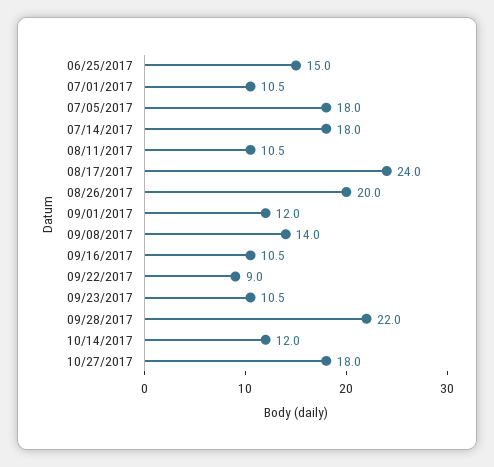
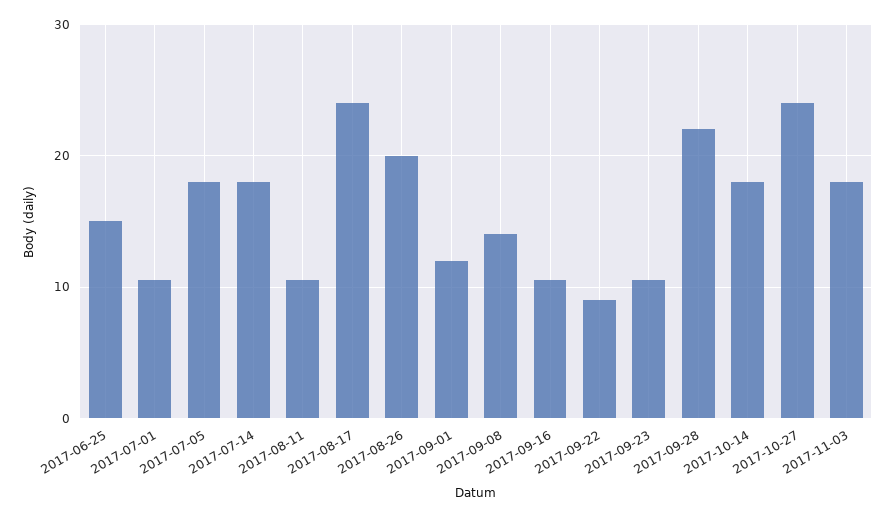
10/14/2017: 12 -> 18
10/27/2017: 18 -> 24
2017-11-03: none -> 18

